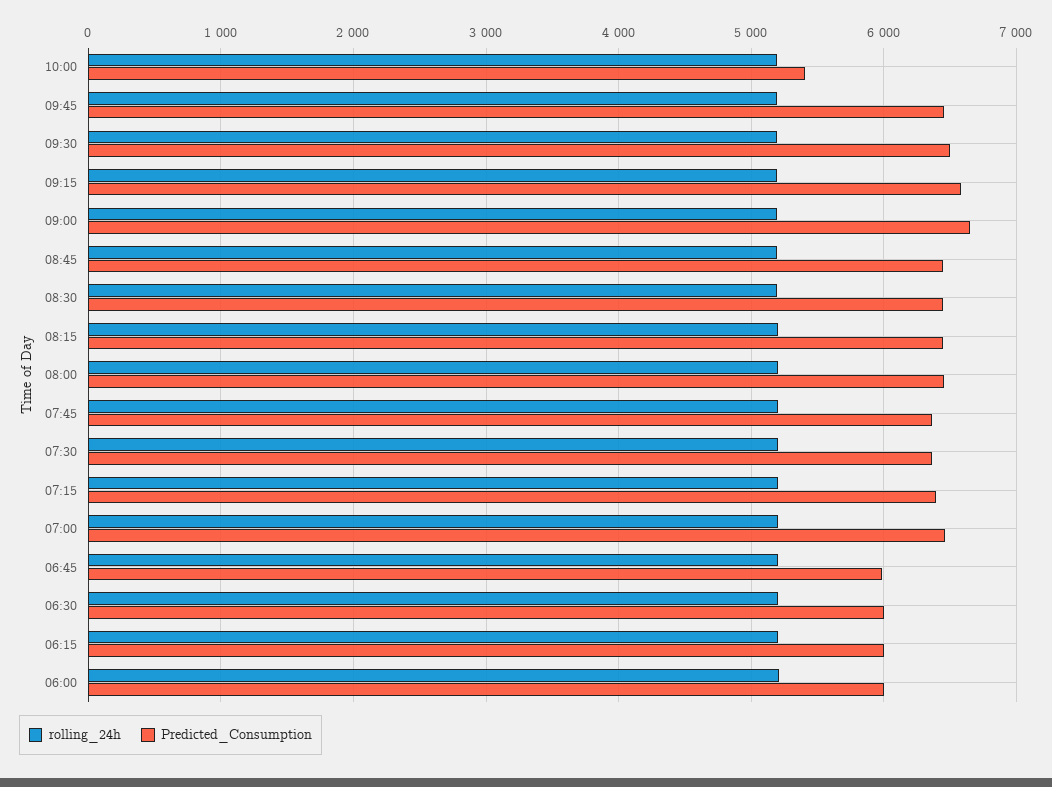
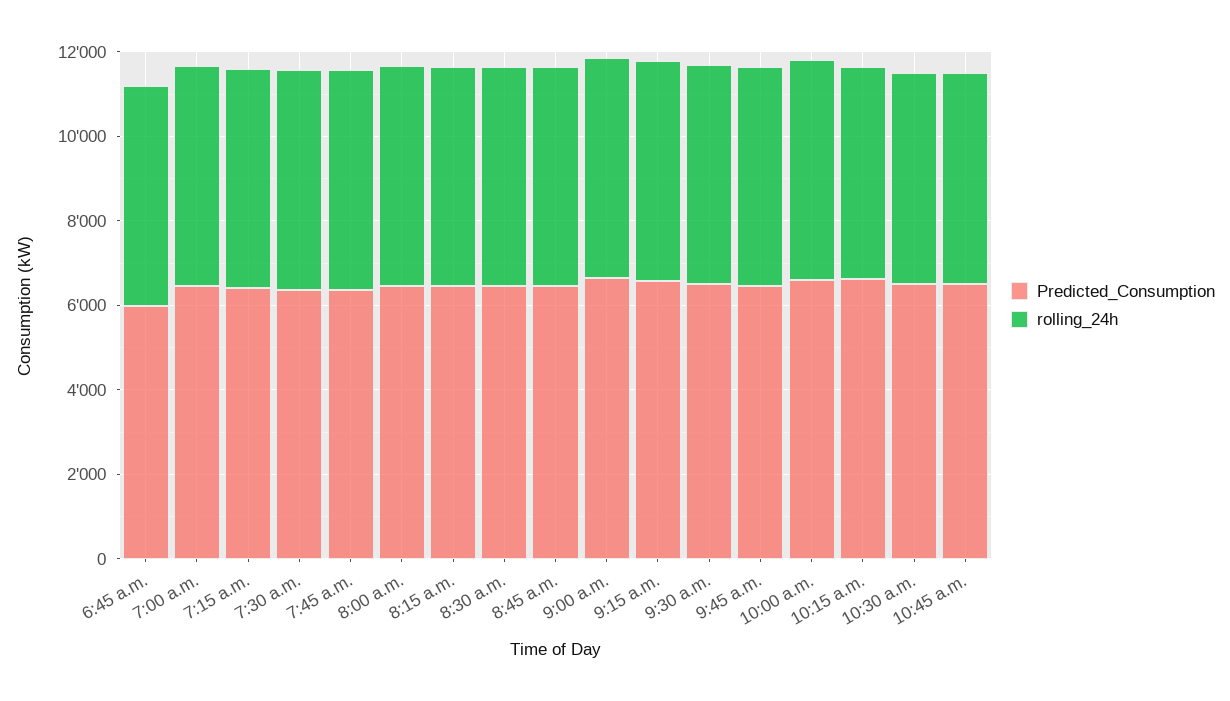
Predicted_Consumption, 10:00: 5400 -> 6500
rolling_24h, 06:30: 5200 -> none
Predicted_Consumption, 06:30: 6000 -> none
rolling_24h, 06:15: 5200 -> none
Predicted_Consumption, 06:15: 6000 -> none
rolling_24h, 06:00: 5200 -> none
Predicted_Consumption, 06:00: 6000 -> none
Predicted_Consumption, 10:15 a.m.: none -> 6500
rolling_24h, 10:15 a.m.: none -> 5000
Predicted_Consumption, 10:30 a.m.: none -> 6500
rolling_24h, 10:30 a.m.: none -> 5000
Predicted_Consumption, 10:45 a.m.: none -> 6500
rolling_24h, 10:45 a.m.: none -> 5000

